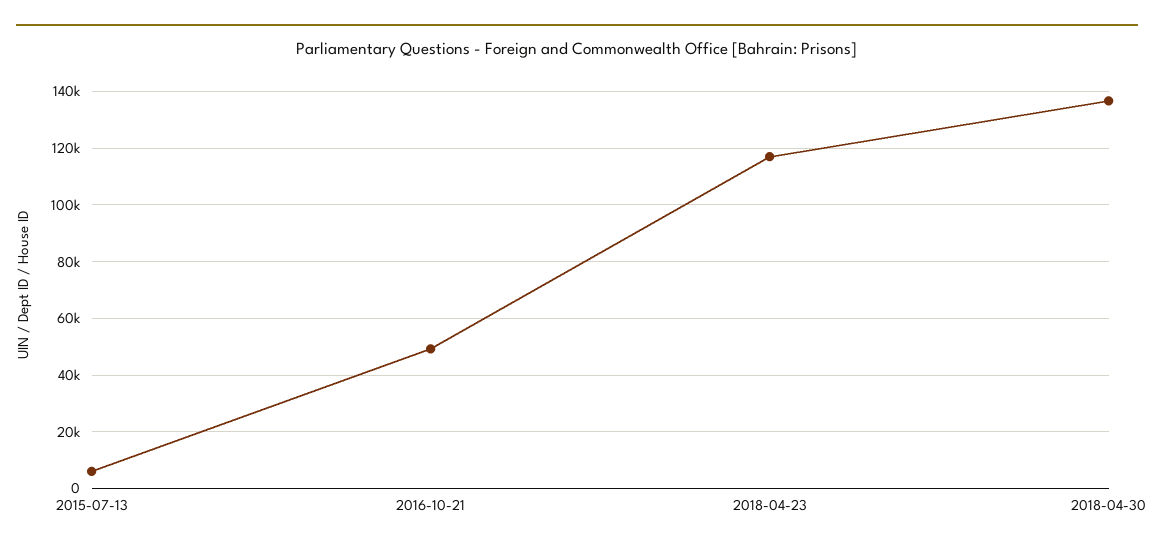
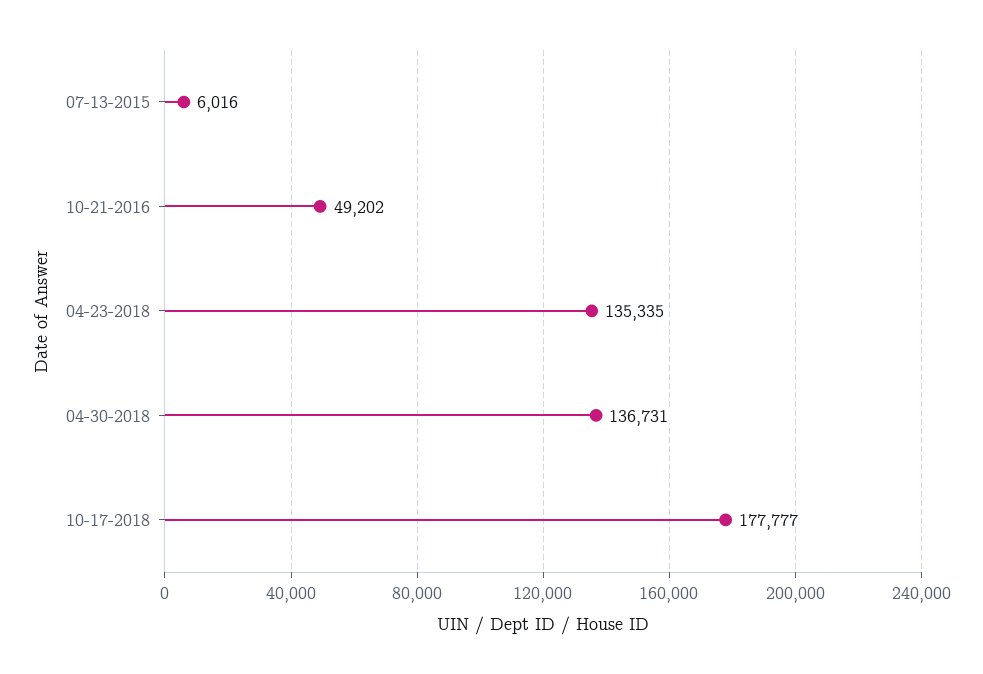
2018-04-23: 117500 -> 135335
10-17-2018: none -> 177777

